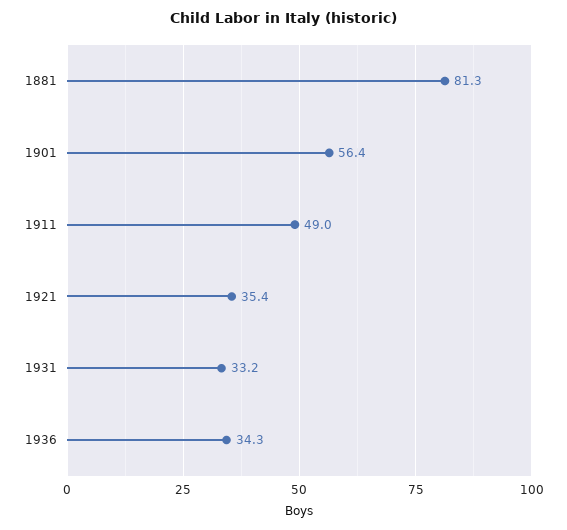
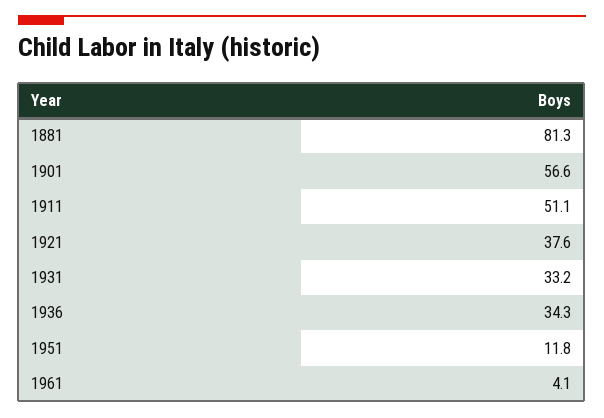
1901: 56.4 -> 56.6
1911: 49 -> 51.1
1921: 35.4 -> 37.6
1951: none -> 11.8
1961: none -> 4.1

